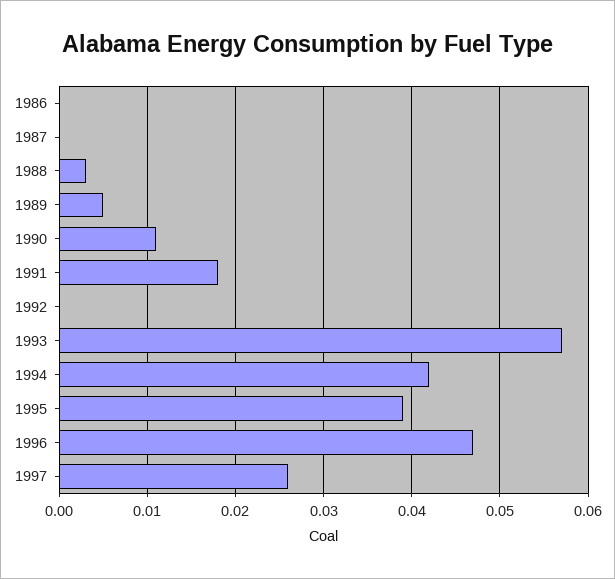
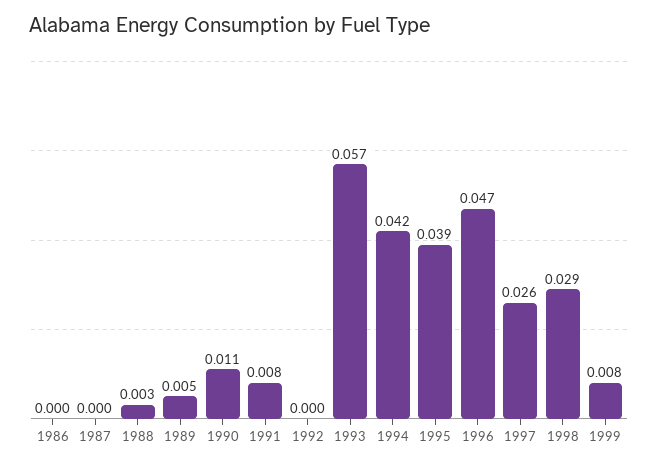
1991: 0.018 -> 0.008
1998: none -> 0.029
1999: none -> 0.008

